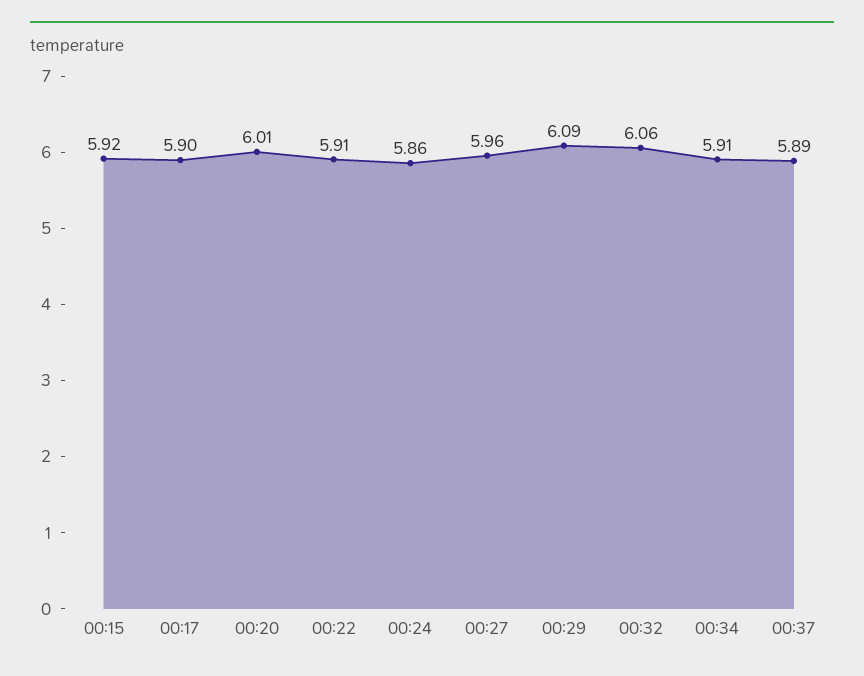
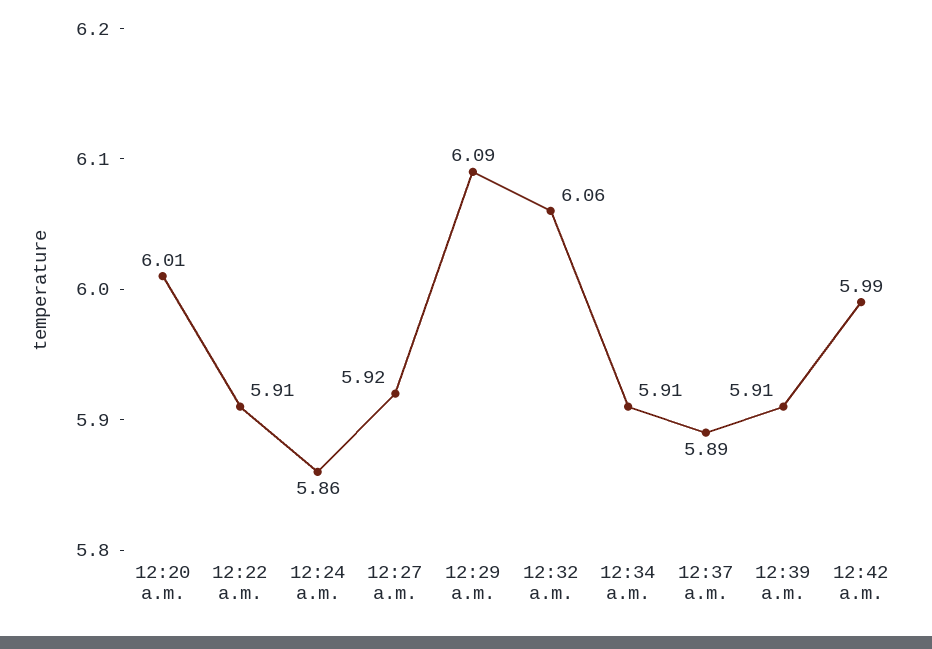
00:15: 5.92 -> none
00:17: 5.9 -> none
00:27: 5.96 -> 5.92
12:39 a.m.: none -> 5.91
12:42 a.m.: none -> 5.99

